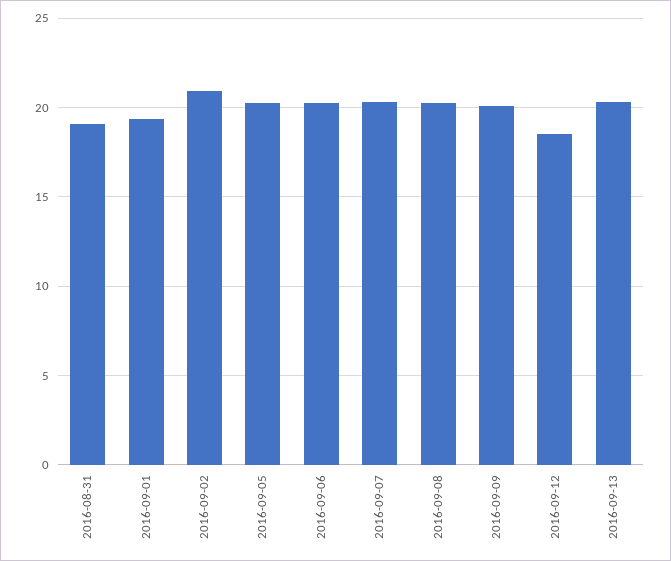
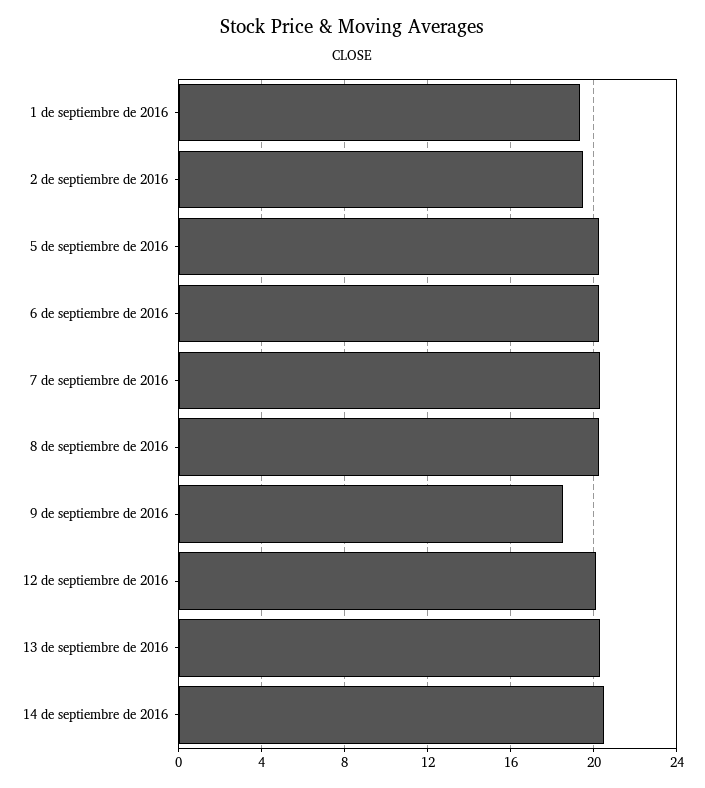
2016-08-31: 19 -> none
2016-09-02: 21 -> 19.5
2016-09-09: 20 -> 18.5
2016-09-12: 18.5 -> 20
14 de septiembre de 2016: none -> 20.5

